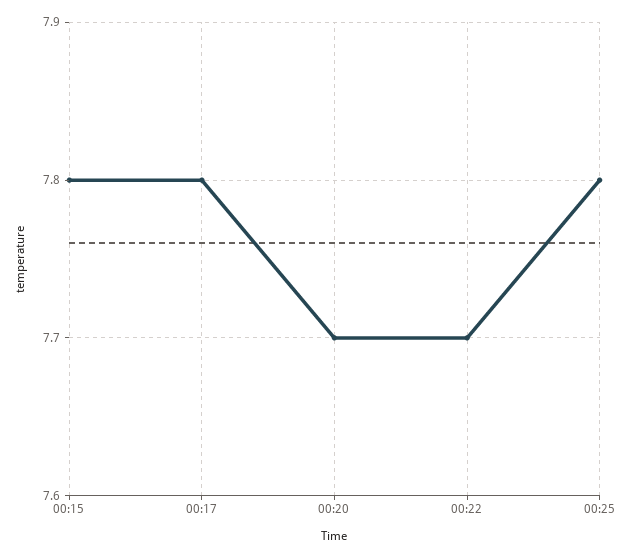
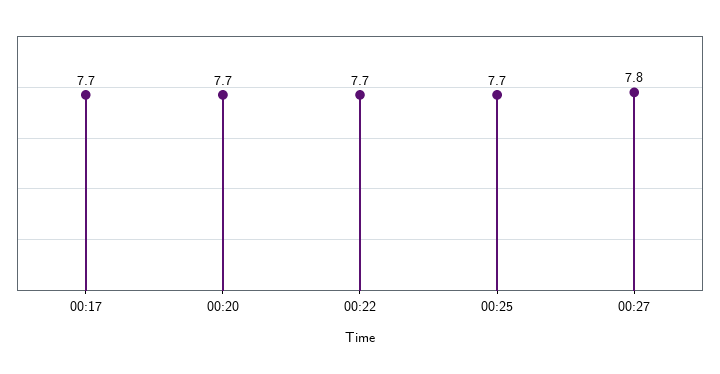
00:15: 7.8 -> none
00:17: 7.8 -> 7.7
00:25: 7.8 -> 7.7
00:27: none -> 7.8

